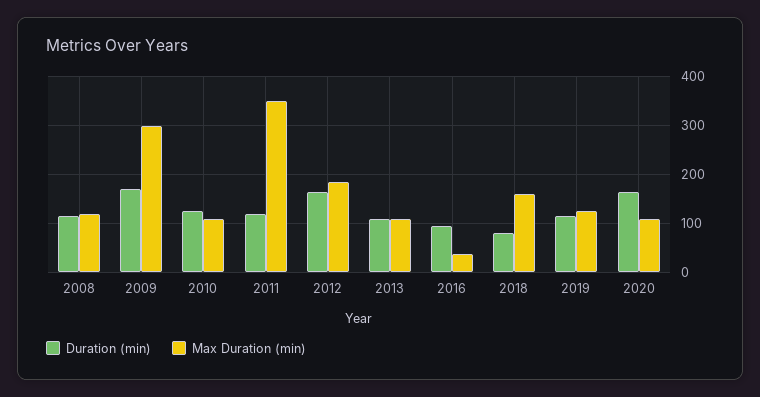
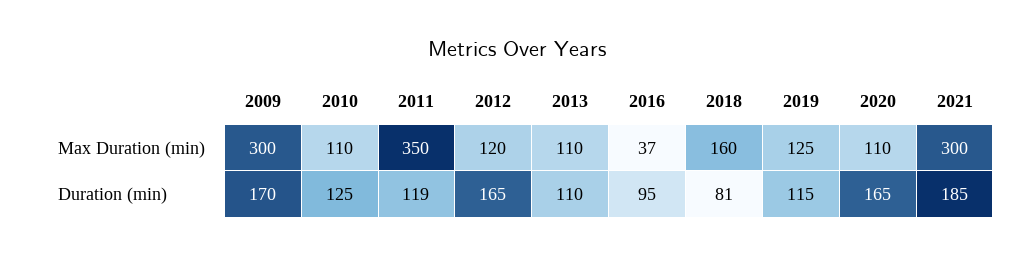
Duration (min), 2008: 120 -> none
Max Duration (min), 2008: 120 -> none
Max Duration (min), 2012: 180 -> 120
Max Duration (min), 2021: none -> 300
Duration (min), 2021: none -> 185

